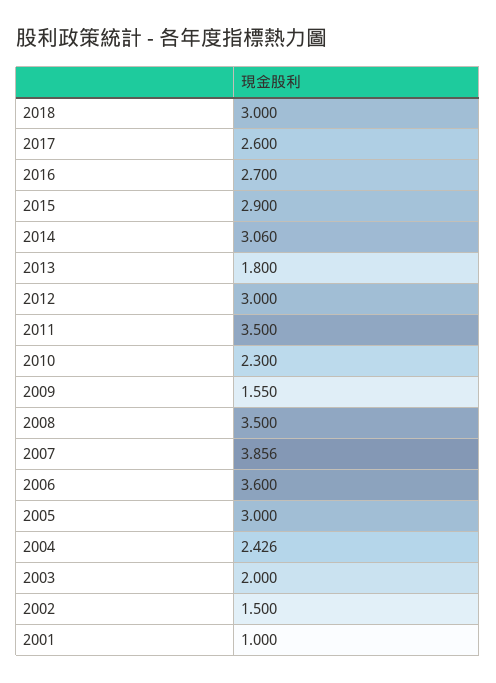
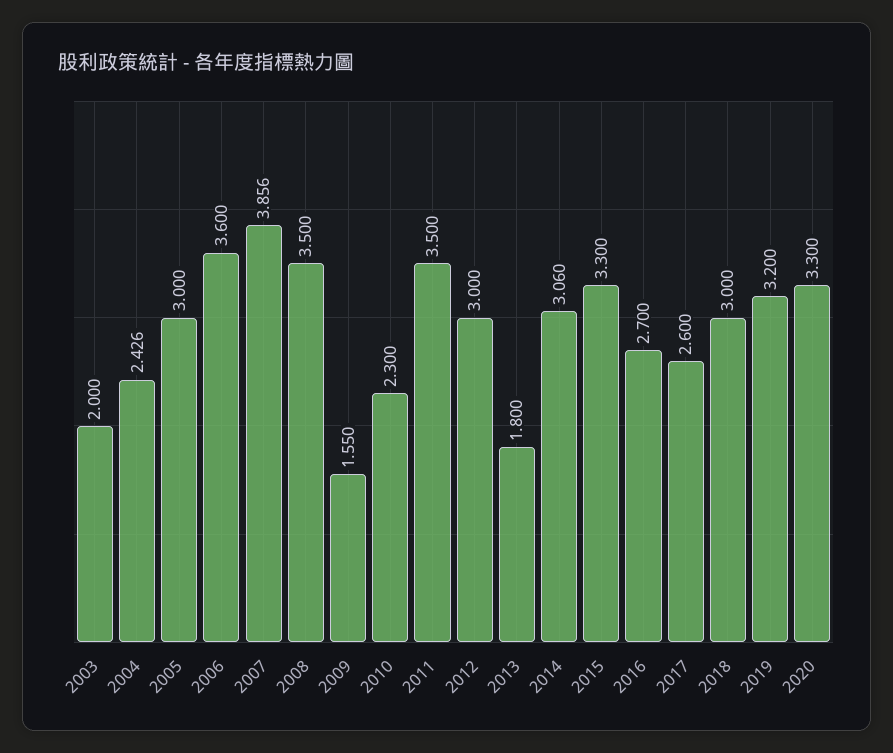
2015: 2.9 -> 3.3
2002: 1.5 -> none
2001: 1 -> none
2019: none -> 3.2
2020: none -> 3.3

